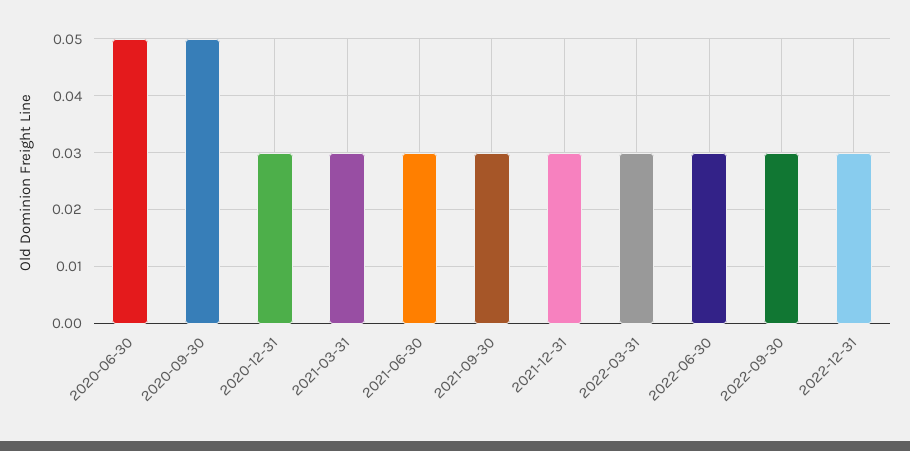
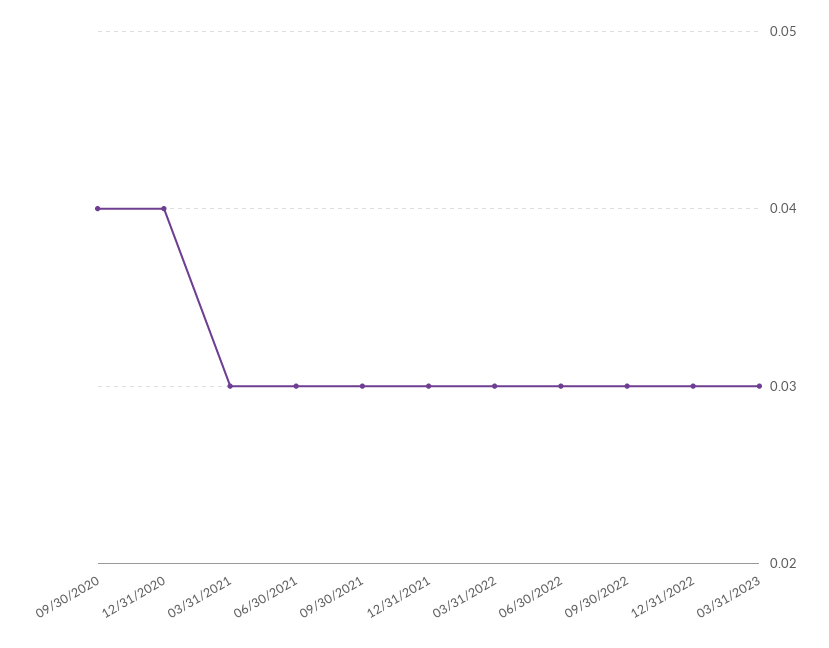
2020-06-30: 0.05 -> none
2020-09-30: 0.05 -> 0.04
2020-12-31: 0.03 -> 0.04
03/31/2023: none -> 0.03

